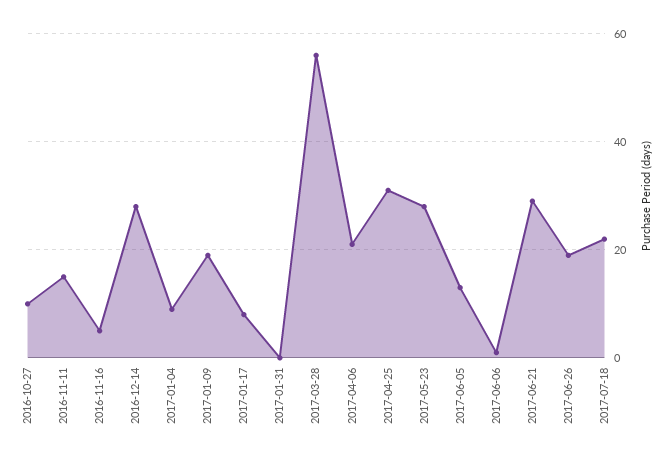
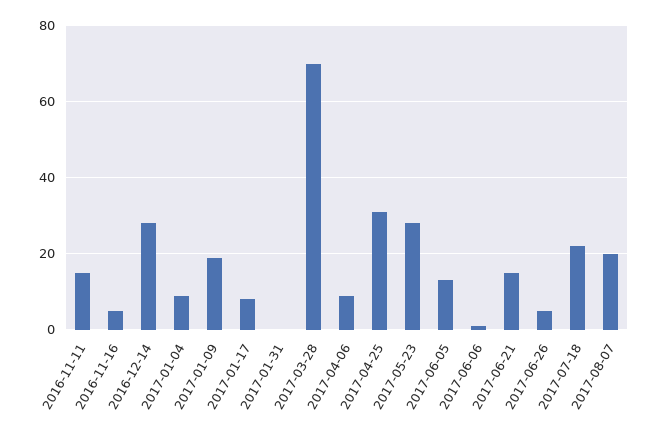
2016-10-27: 10 -> none
2017-03-28: 55 -> 70
2017-04-06: 20 -> 10
2017-06-21: 30 -> 15
2017-06-26: 20 -> 5
2017-08-07: none -> 20

